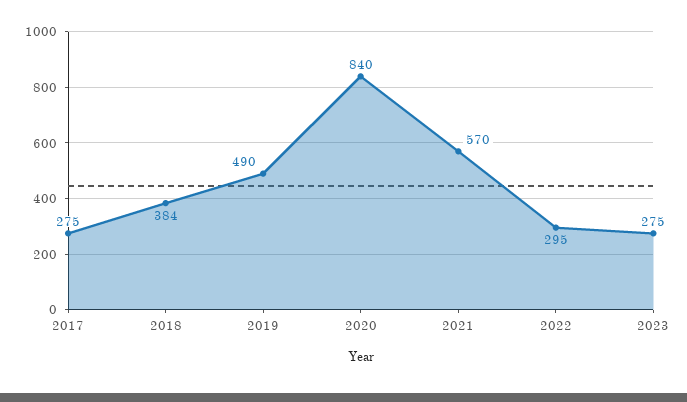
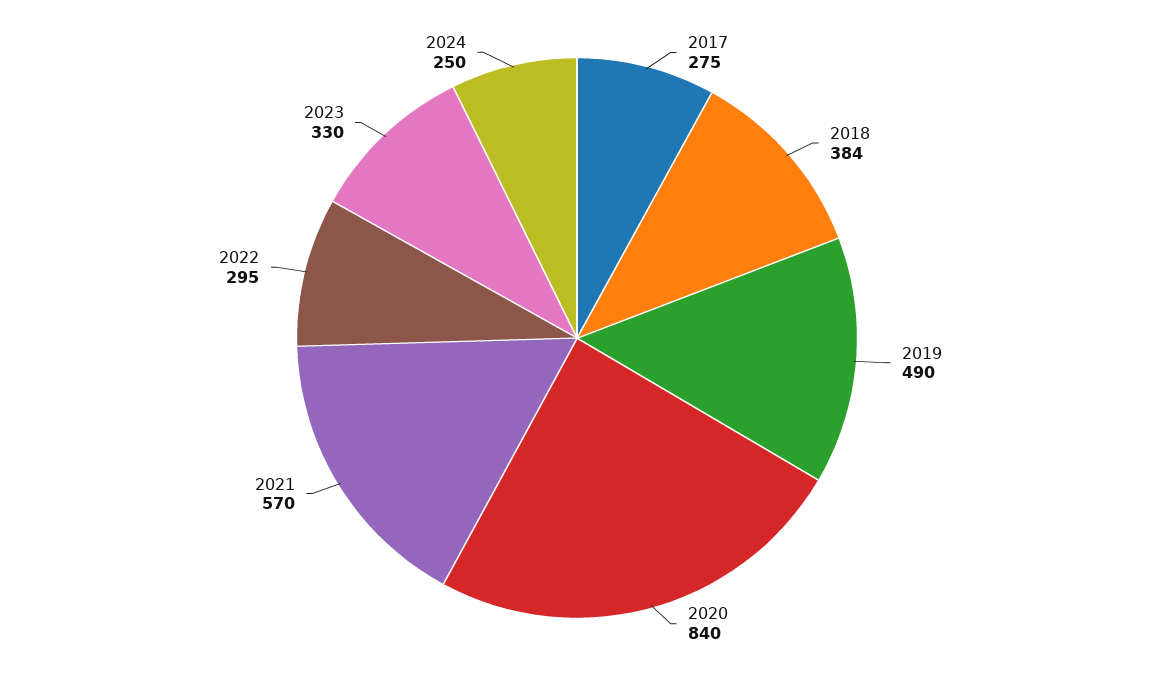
2023: 275 -> 330
2024: none -> 250

